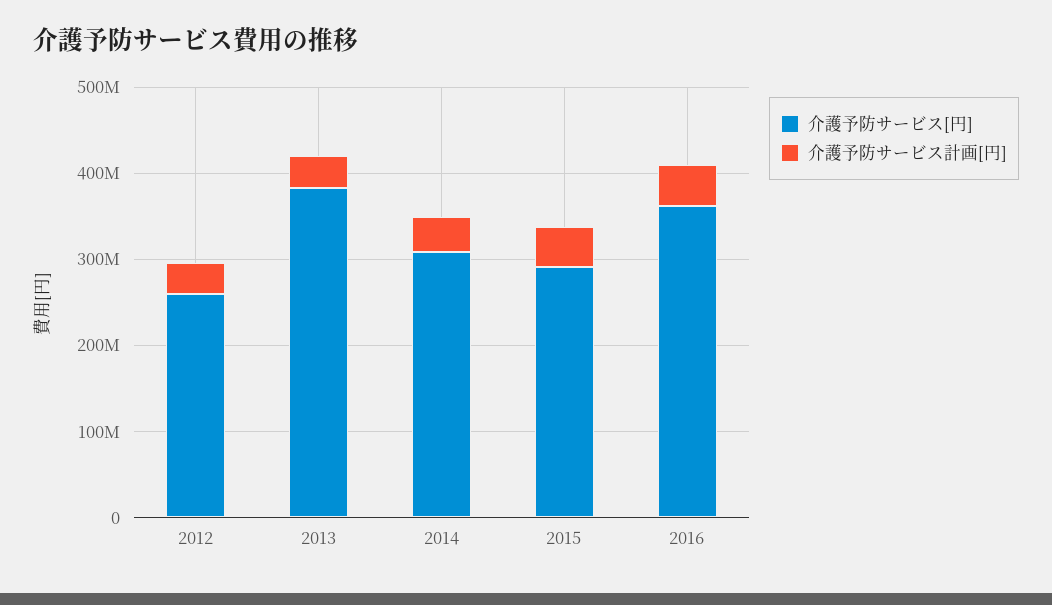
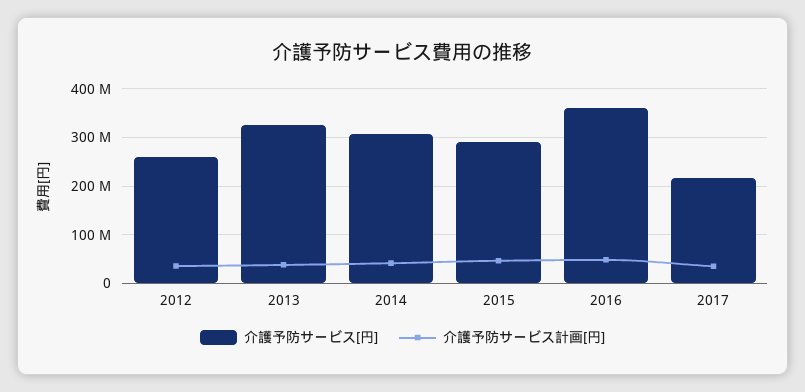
介護予防サービス[円], 2013: 380000000 -> 320000000
介護予防サービス[円], 2017: none -> 220000000
介護予防サービス計画[円], 2017: none -> 40000000

